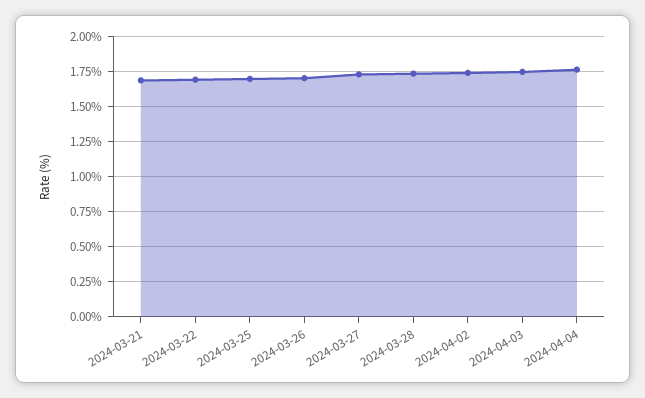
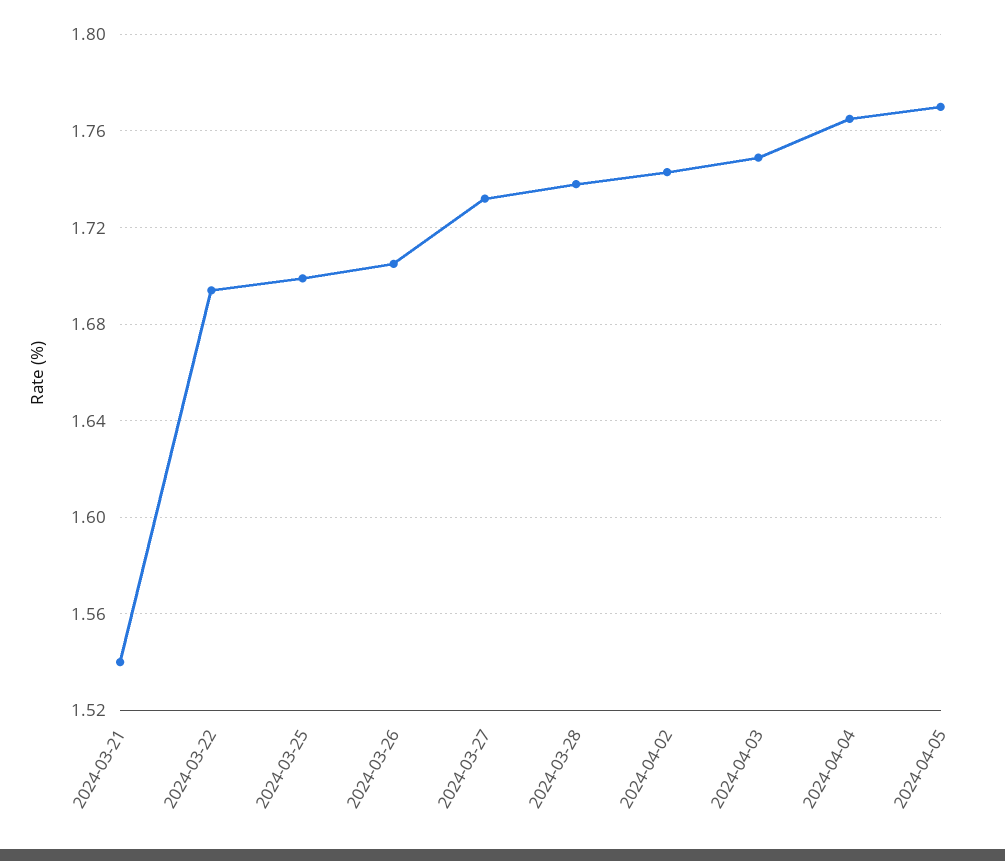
2024-03-21: 1.7 -> 1.54
2024-04-05: none -> 1.77

